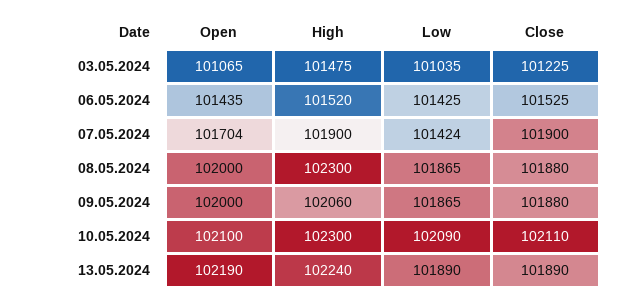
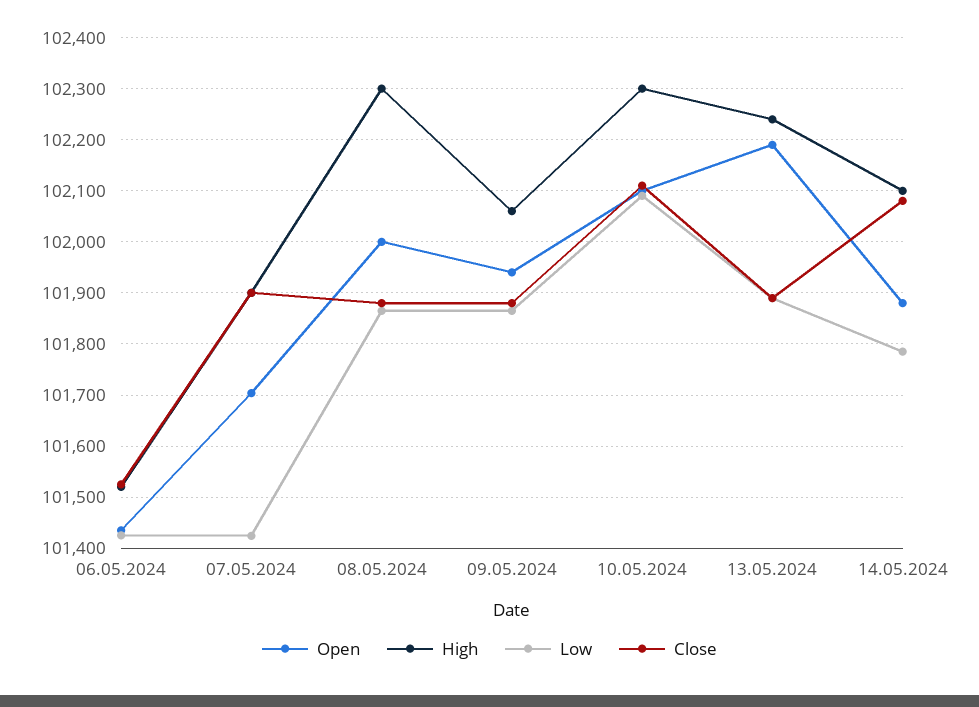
Open, 03.05.2024: 101065 -> none
High, 03.05.2024: 101475 -> none
Low, 03.05.2024: 101035 -> none
Close, 03.05.2024: 101225 -> none
Open, 09.05.2024: 102000 -> 101940
Open, 14.05.2024: none -> 101880
High, 14.05.2024: none -> 102100
Low, 14.05.2024: none -> 101780
Close, 14.05.2024: none -> 102080

